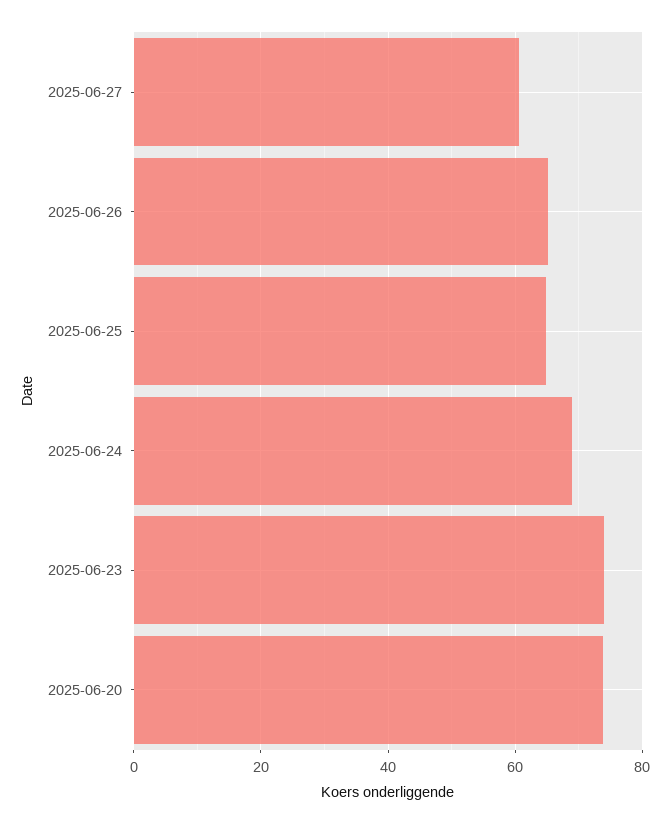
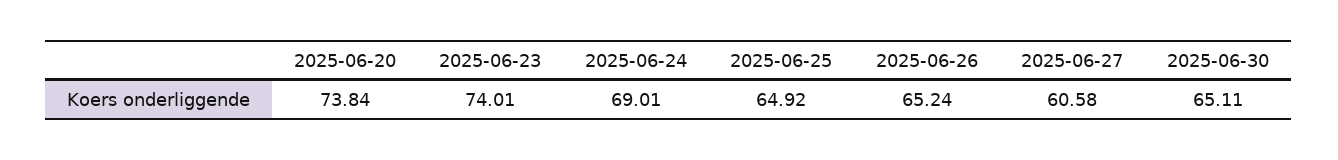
2025-06-30: none -> 65.11

